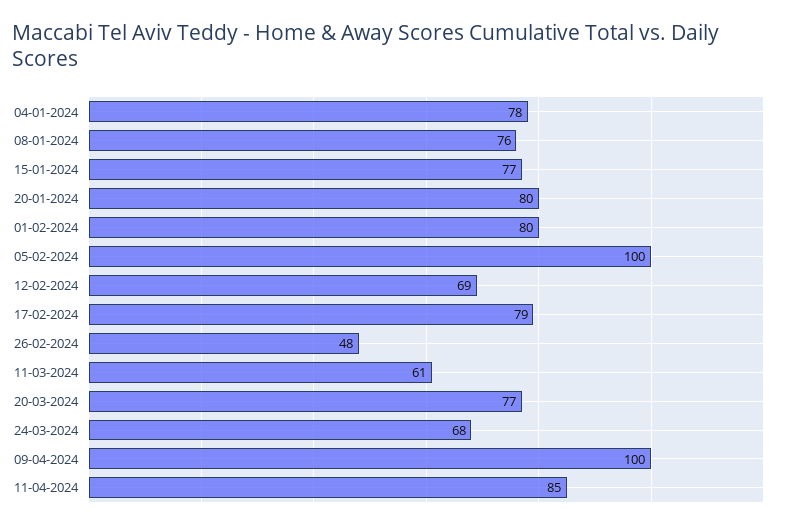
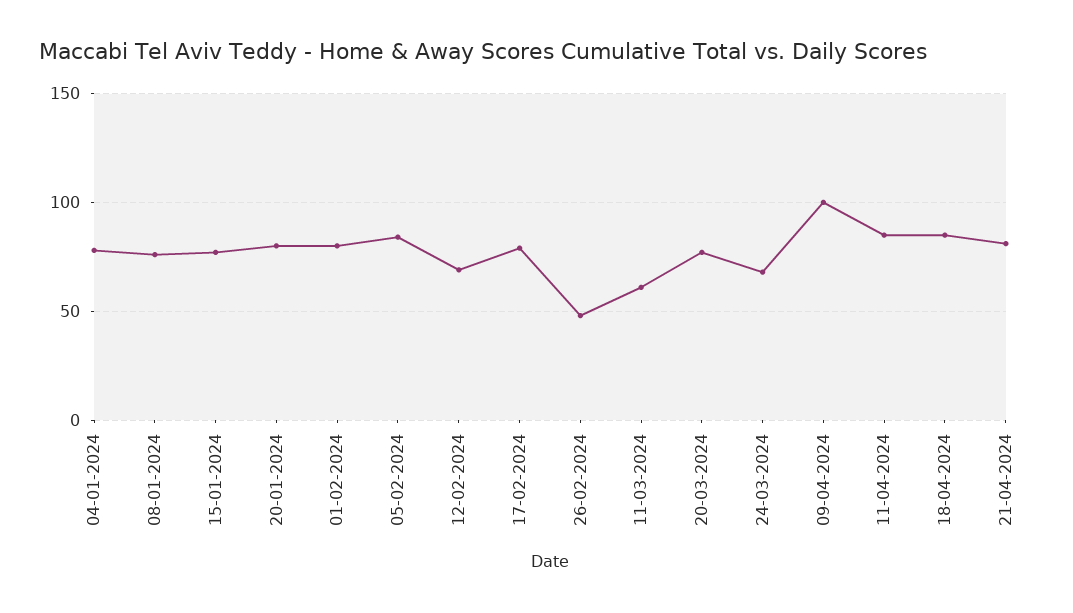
05-02-2024: 100 -> 85
18-04-2024: none -> 85
21-04-2024: none -> 80

